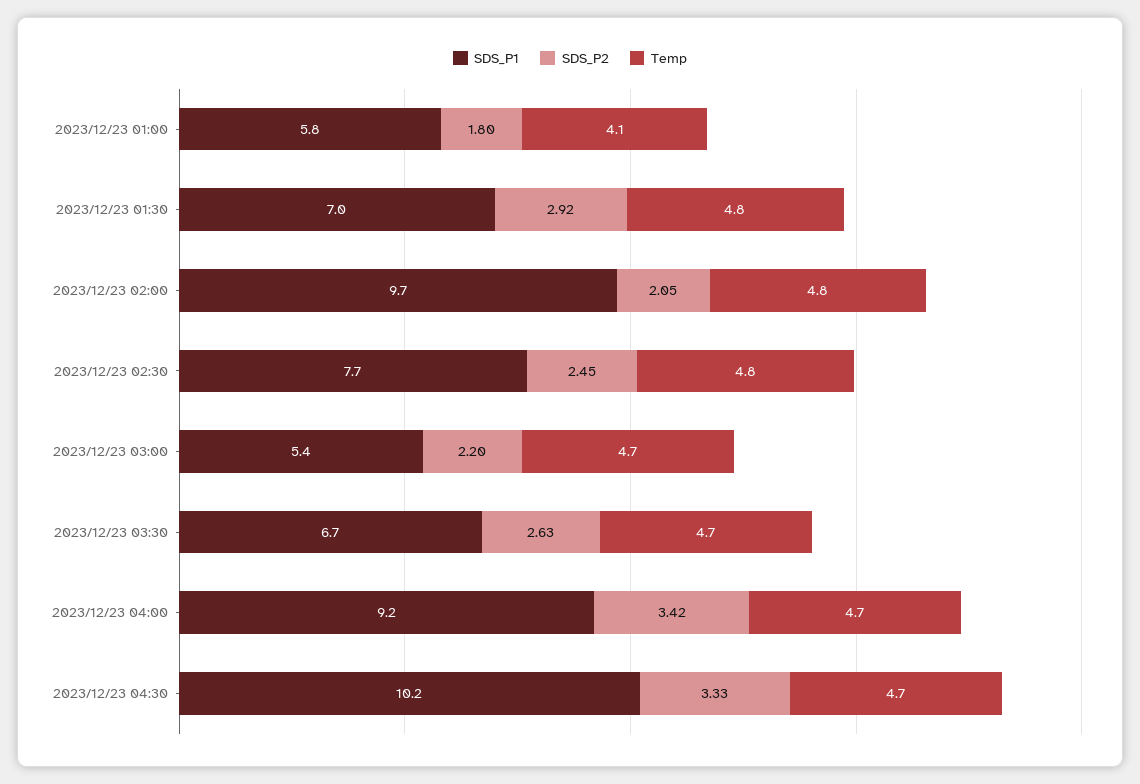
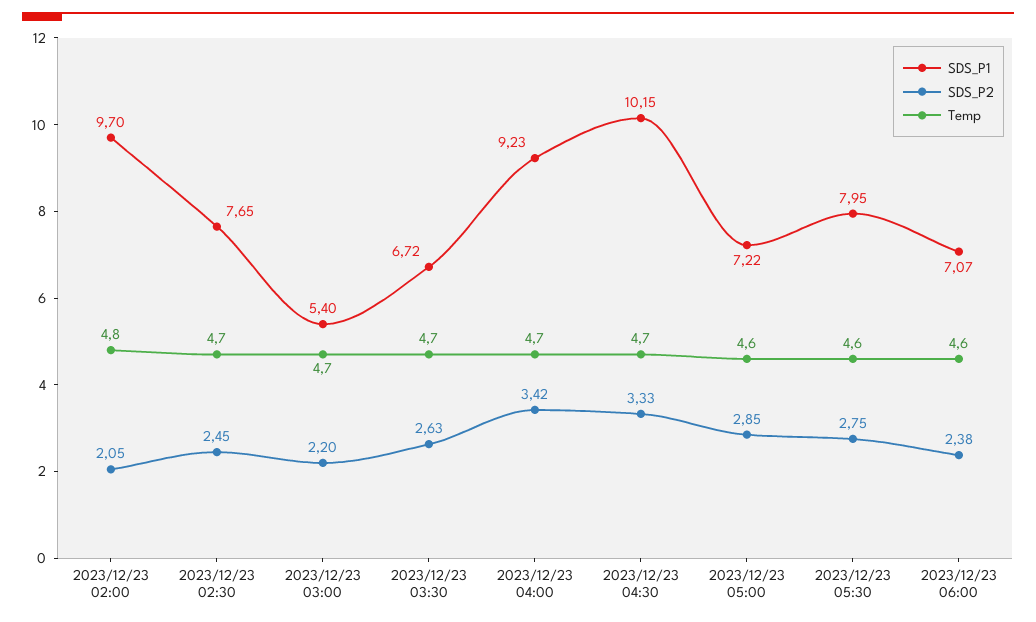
SDS_P1, 2023/12/23 01:00: 5.8 -> none
SDS_P2, 2023/12/23 01:00: 1.8 -> none
Temp, 2023/12/23 01:00: 4.1 -> none
SDS_P1, 2023/12/23 01:30: 7 -> none
SDS_P2, 2023/12/23 01:30: 2.92 -> none
Temp, 2023/12/23 01:30: 4.8 -> none
Temp, 2023/12/23 02:30: 4.8 -> 4.7
SDS_P1, 2023/12/23 05:00: none -> 7.22
SDS_P2, 2023/12/23 05:00: none -> 2.85
Temp, 2023/12/23 05:00: none -> 4.6
SDS_P1, 2023/12/23 05:30: none -> 7.95
SDS_P2, 2023/12/23 05:30: none -> 2.75
Temp, 2023/12/23 05:30: none -> 4.6
SDS_P1, 2023/12/23 06:00: none -> 7.07
SDS_P2, 2023/12/23 06:00: none -> 2.38
Temp, 2023/12/23 06:00: none -> 4.6

